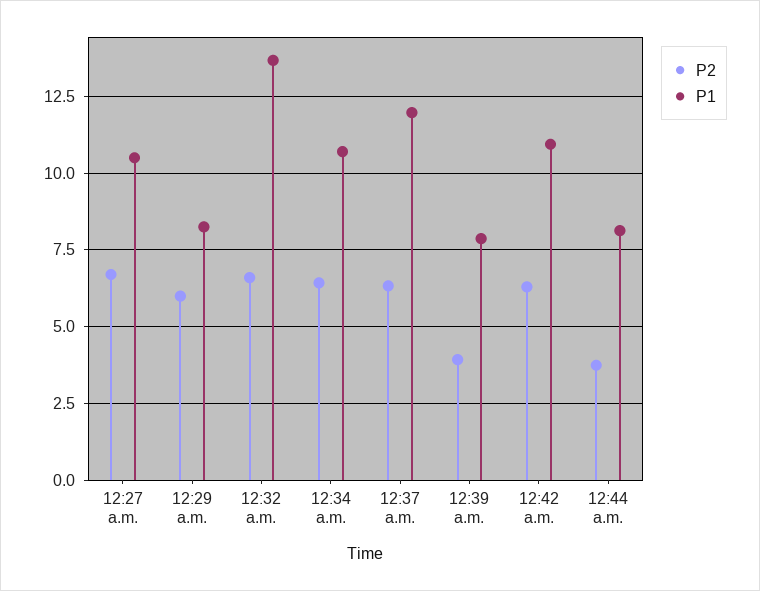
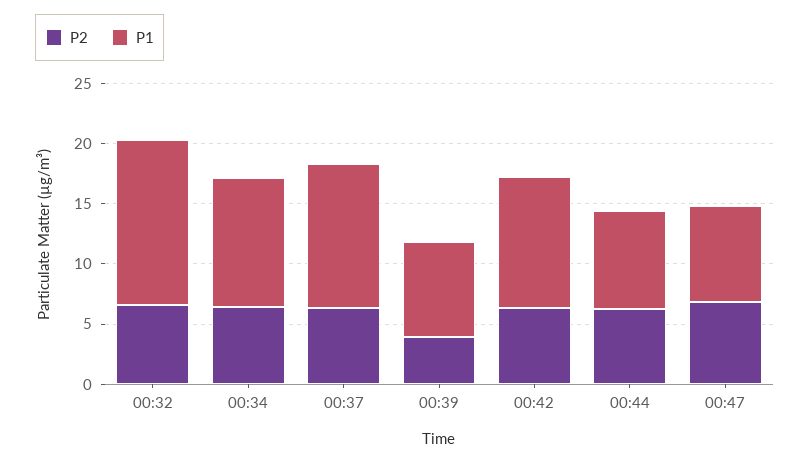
P2, 12:27 a.m.: 6.75 -> none
P1, 12:27 a.m.: 10.5 -> none
P2, 12:29 a.m.: 6 -> none
P1, 12:29 a.m.: 8.25 -> none
P2, 12:44 a.m.: 3.75 -> 6
P2, 00:47: none -> 7
P1, 00:47: none -> 8

